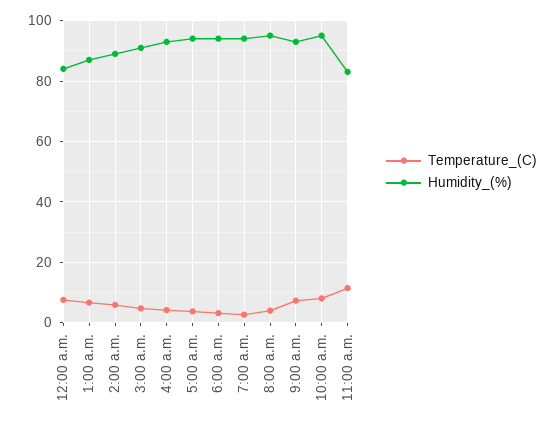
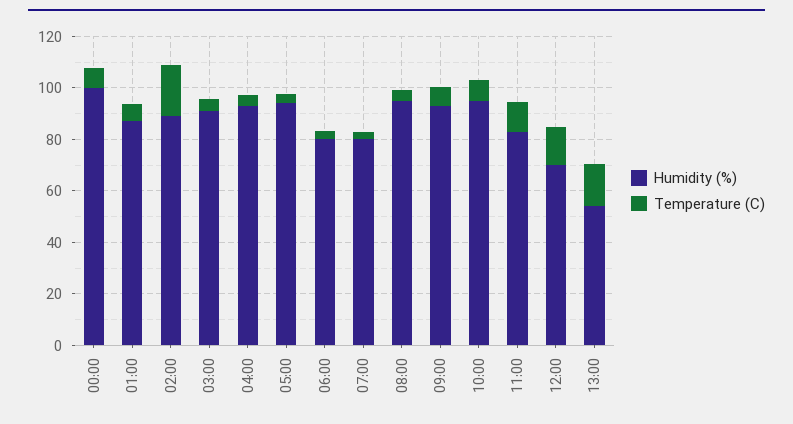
Humidity_(%), 12:00 a.m.: 84 -> 100
Temperature_(C), 2:00 a.m.: 6 -> 20
Humidity_(%), 6:00 a.m.: 94 -> 80
Humidity_(%), 7:00 a.m.: 94 -> 80
Humidity_(%), 12:00: none -> 70
Temperature_(C), 12:00: none -> 15
Humidity_(%), 13:00: none -> 55
Temperature_(C), 13:00: none -> 15

